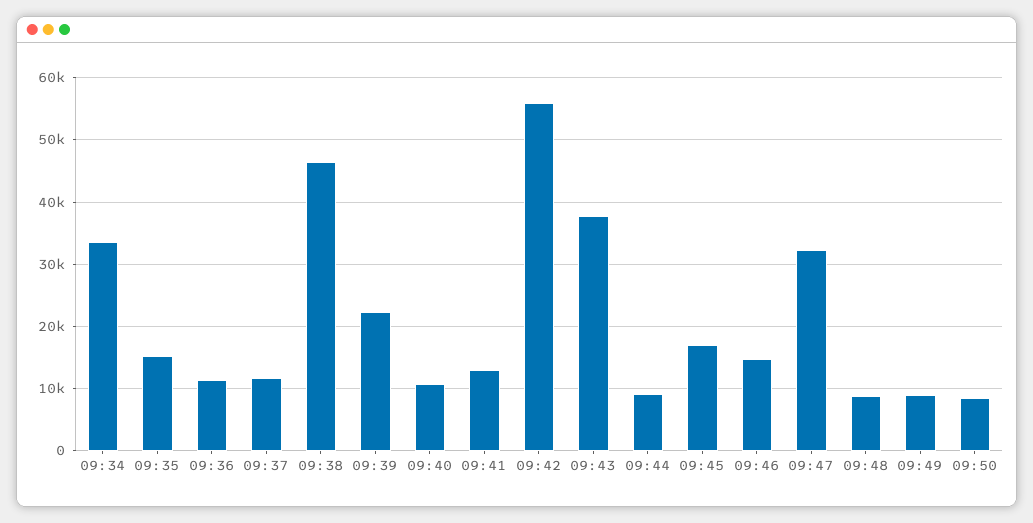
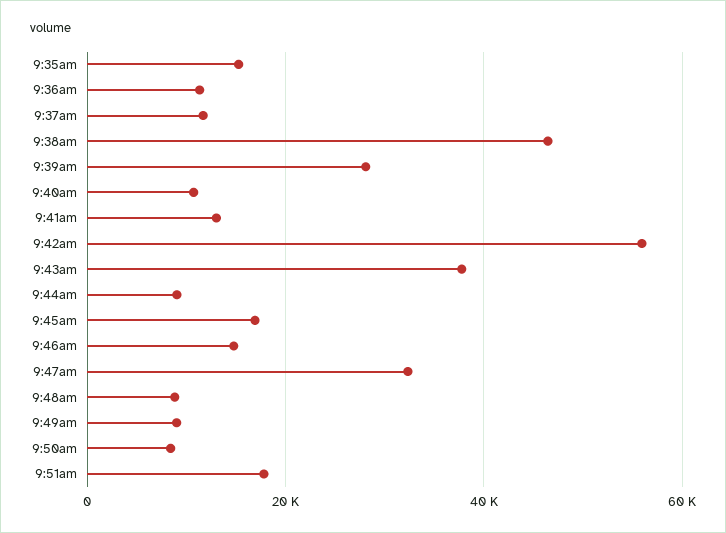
09:34: 34000 -> none
09:39: 22000 -> 28000
9:51am: none -> 18000

